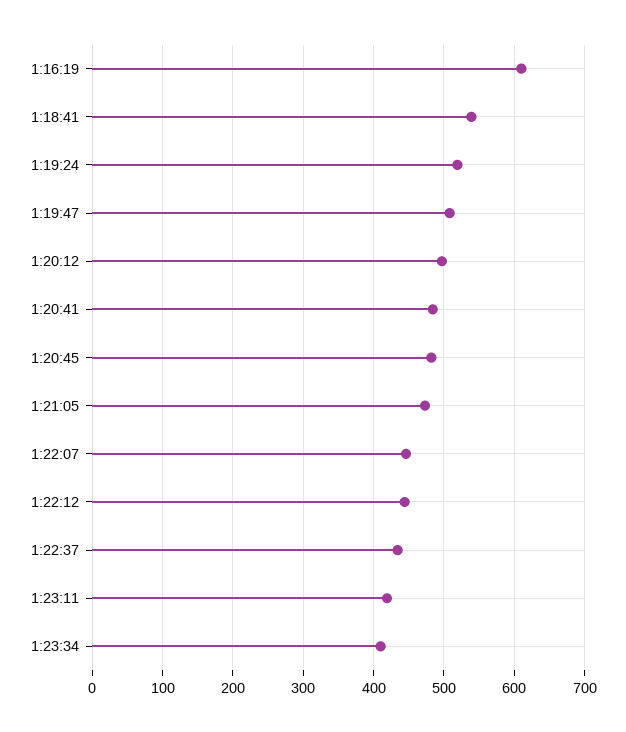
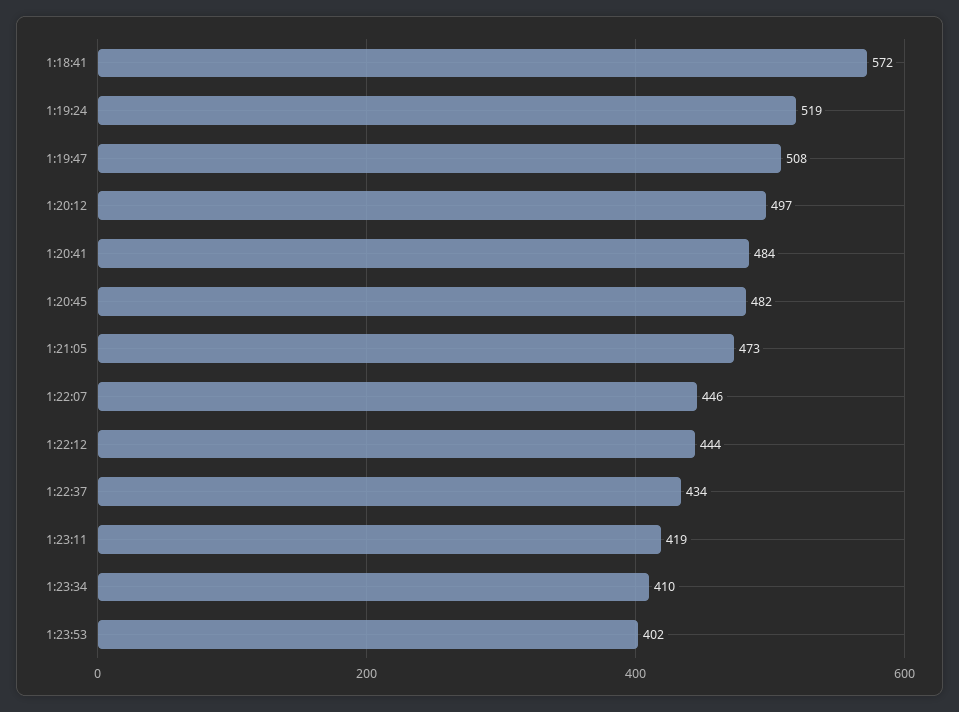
1:16:19: 610 -> none
1:18:41: 540 -> 572
1:23:53: none -> 402

